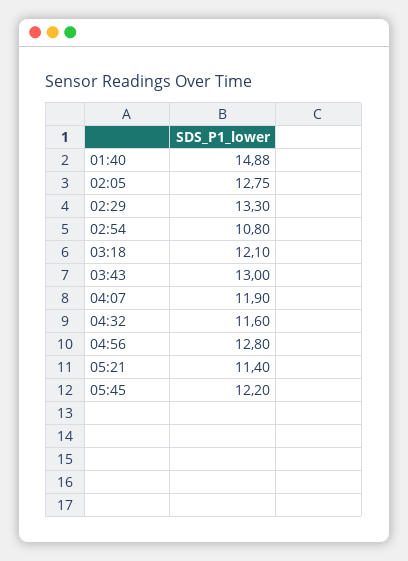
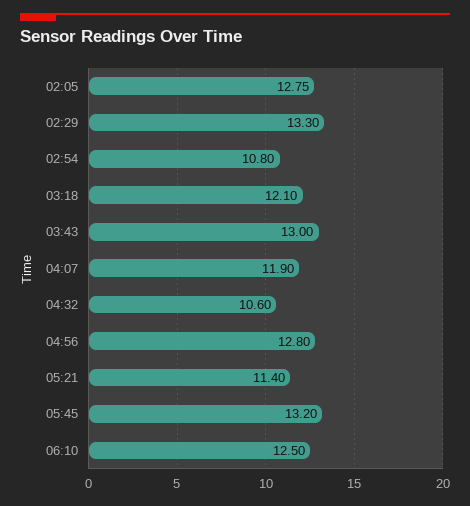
01:40: 14.88 -> none
04:32: 11.6 -> 10.6
05:45: 12.2 -> 13.2
06:10: none -> 12.5

